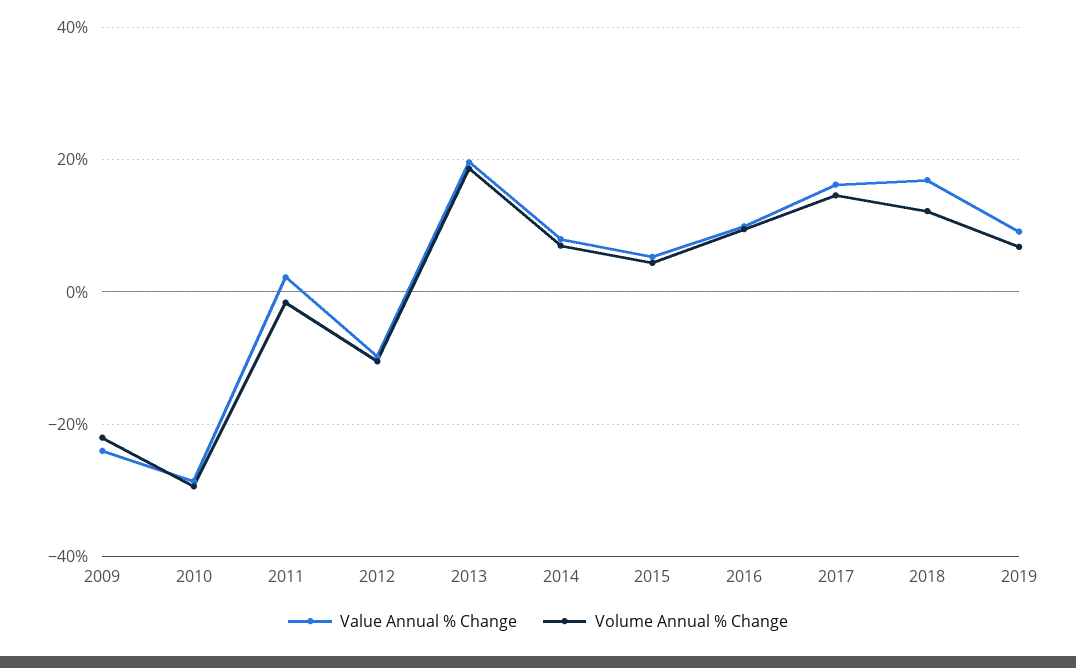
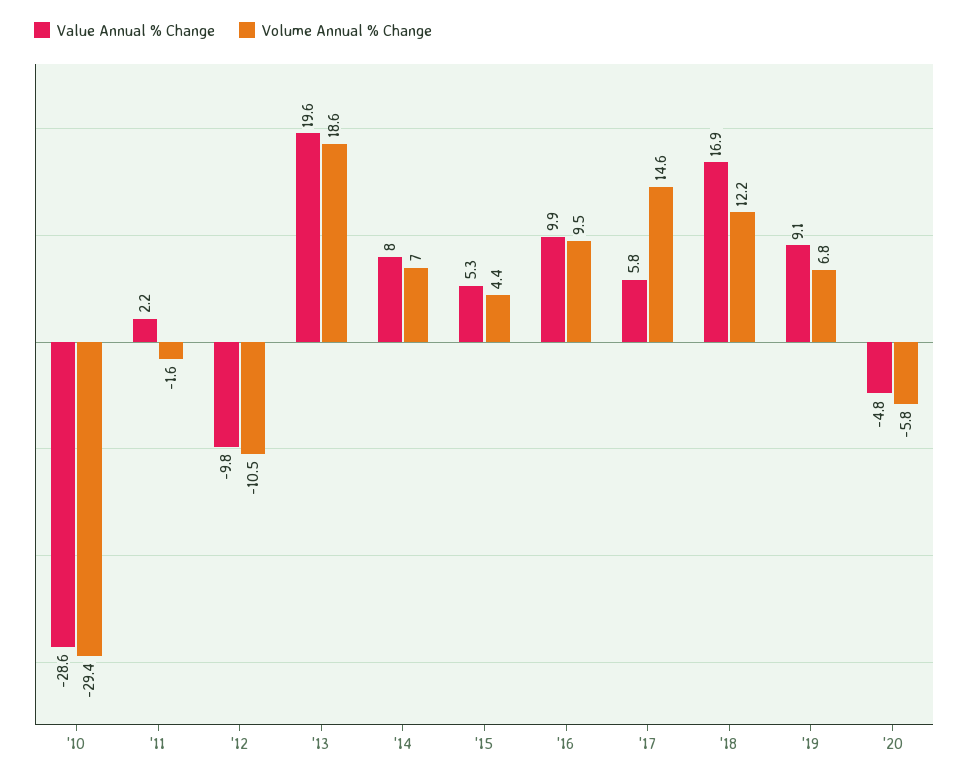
Value Annual % Change, 2009: -24 -> none
Volume Annual % Change, 2009: -22 -> none
Value Annual % Change, 2017: 16 -> 5.8
Value Annual % Change, '20: none -> -4.8
Volume Annual % Change, '20: none -> -5.8

